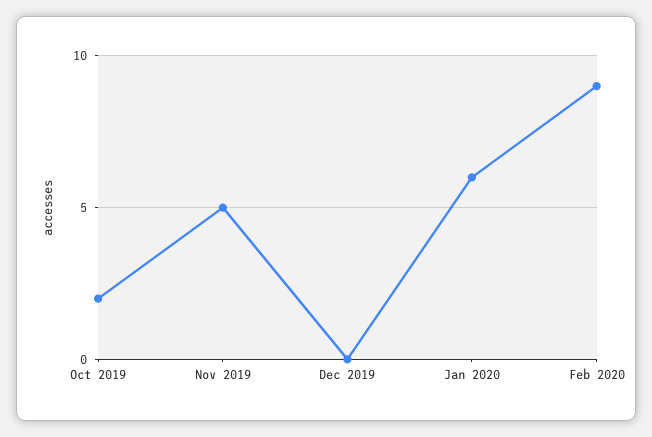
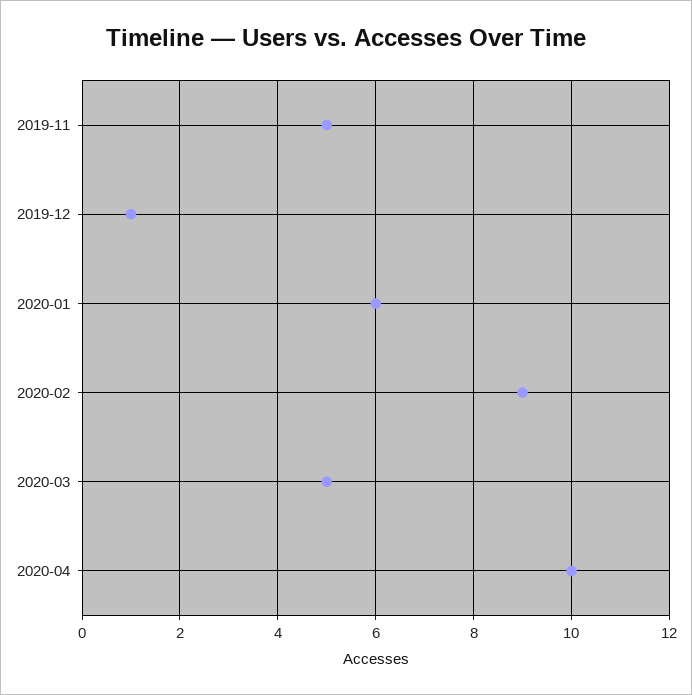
Oct 2019: 2 -> none
Dec 2019: 0 -> 1
2020-03: none -> 5
2020-04: none -> 10

